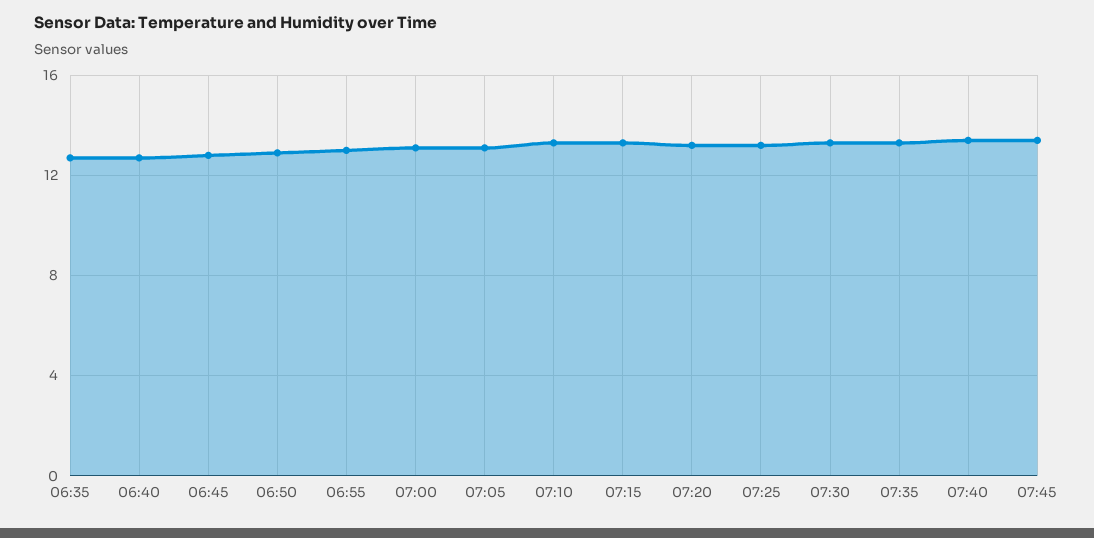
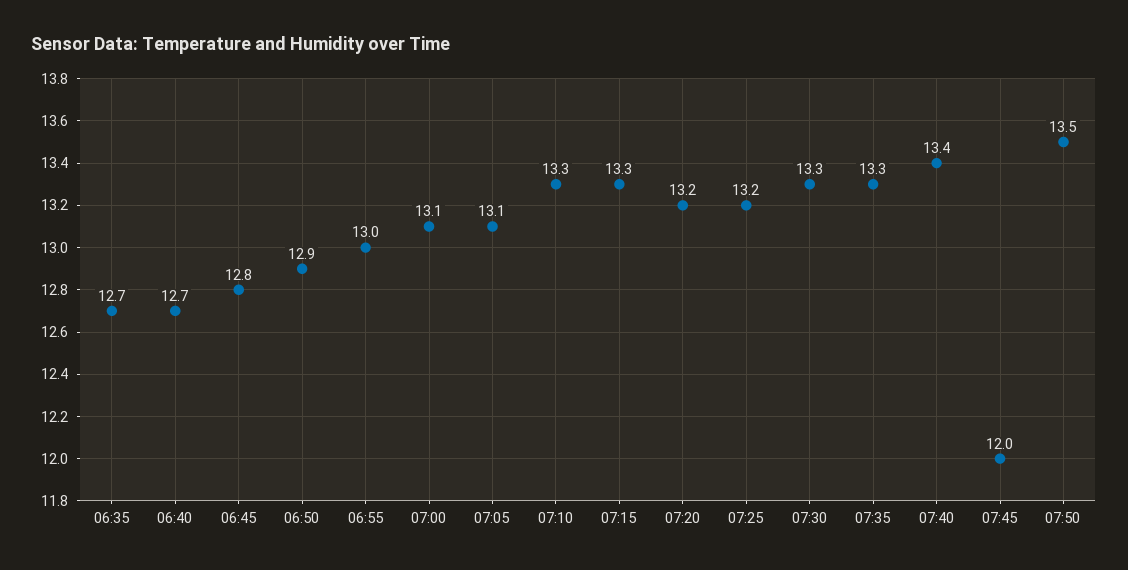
07:45: 13.5 -> 12
07:50: none -> 13.5

